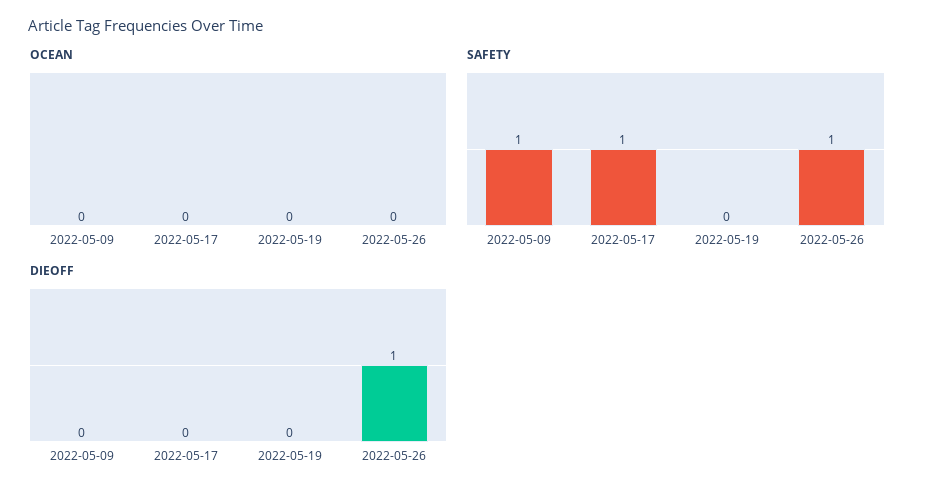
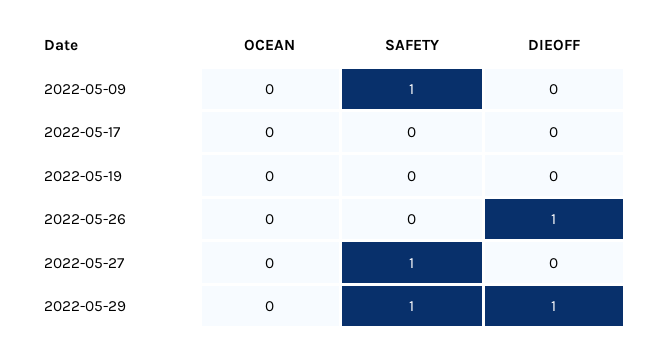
SAFETY, 2022-05-17: 1 -> 0
SAFETY, 2022-05-26: 1 -> 0
OCEAN, 2022-05-27: none -> 0
SAFETY, 2022-05-27: none -> 1
DIEOFF, 2022-05-27: none -> 0
OCEAN, 2022-05-29: none -> 0
SAFETY, 2022-05-29: none -> 1
DIEOFF, 2022-05-29: none -> 1

